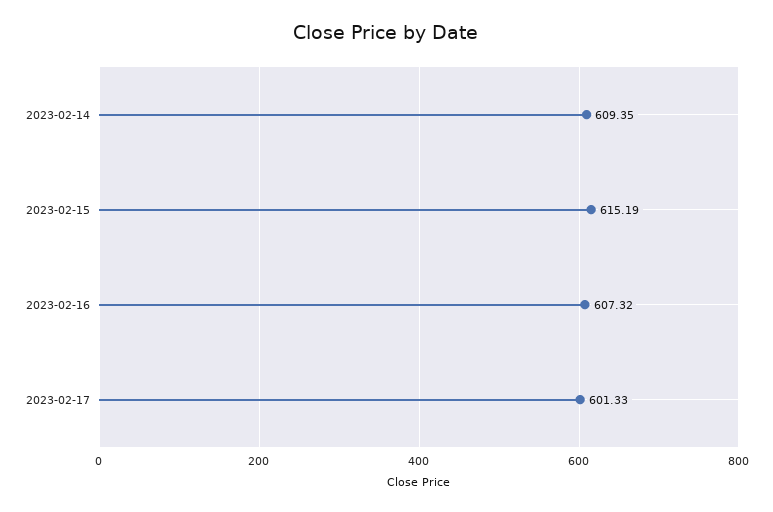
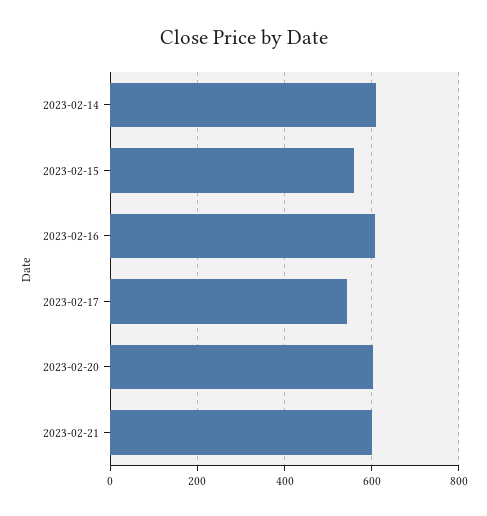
2023-02-15: 615.19 -> 560
2023-02-17: 601.33 -> 540
2023-02-20: none -> 600
2023-02-21: none -> 600

